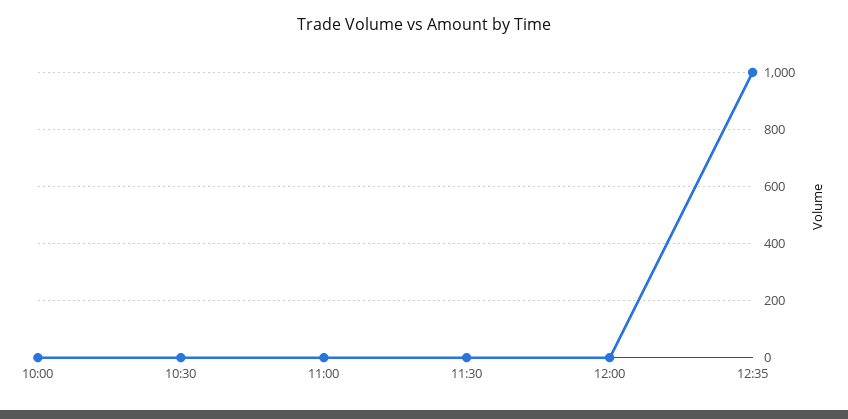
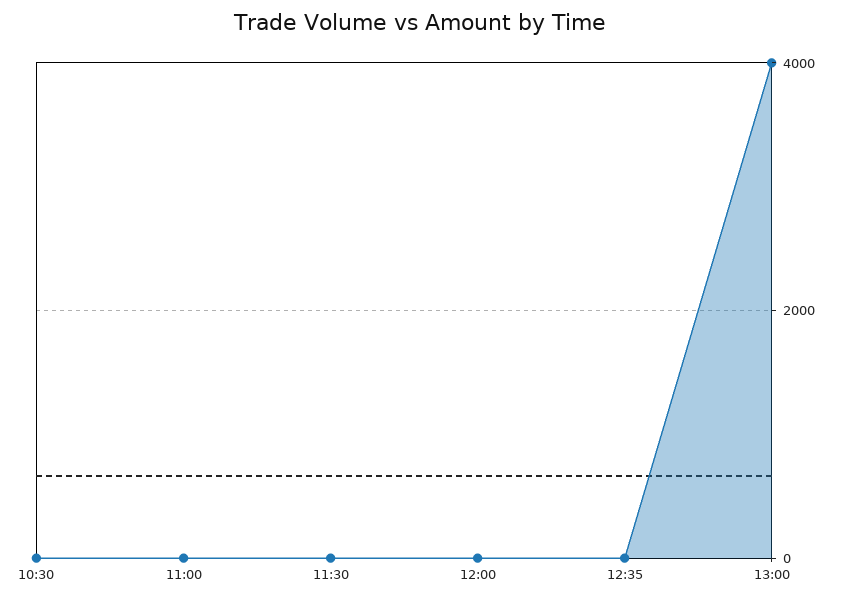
10:00: 0 -> none
12:35: 1000 -> 0
13:00: none -> 4000

